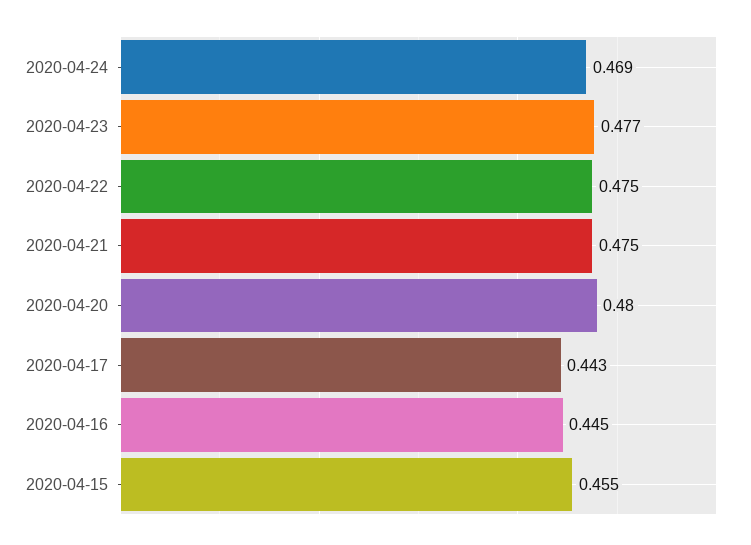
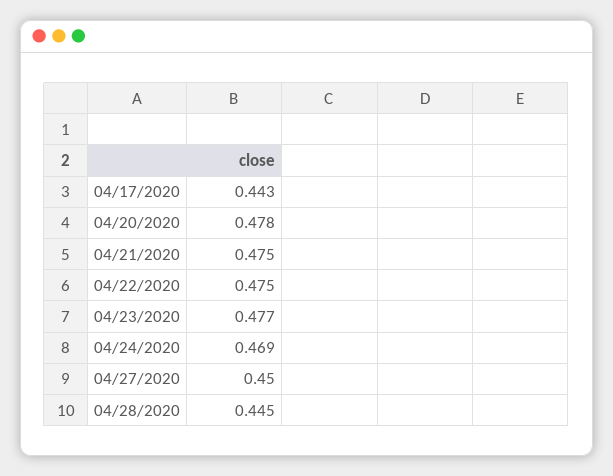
2020-04-20: 0.48 -> 0.478
2020-04-16: 0.445 -> none
2020-04-15: 0.455 -> none
04/27/2020: none -> 0.45
04/28/2020: none -> 0.445

